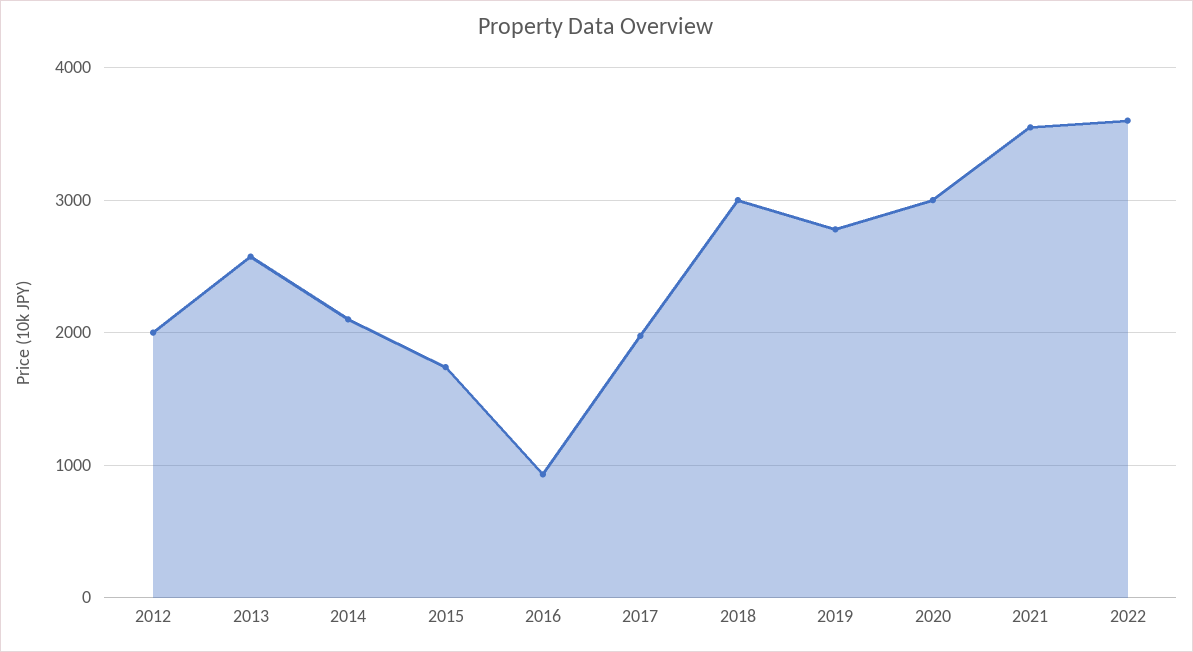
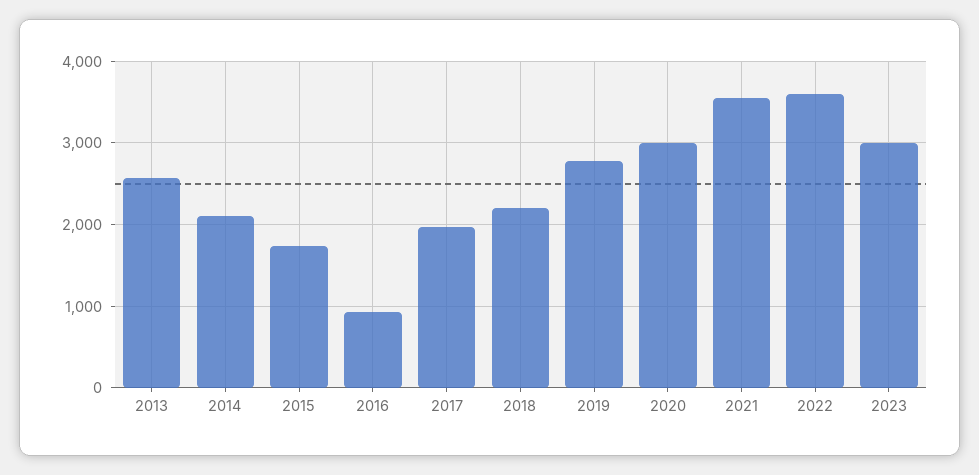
2012: 2000 -> none
2018: 3000 -> 2200
2023: none -> 3000

